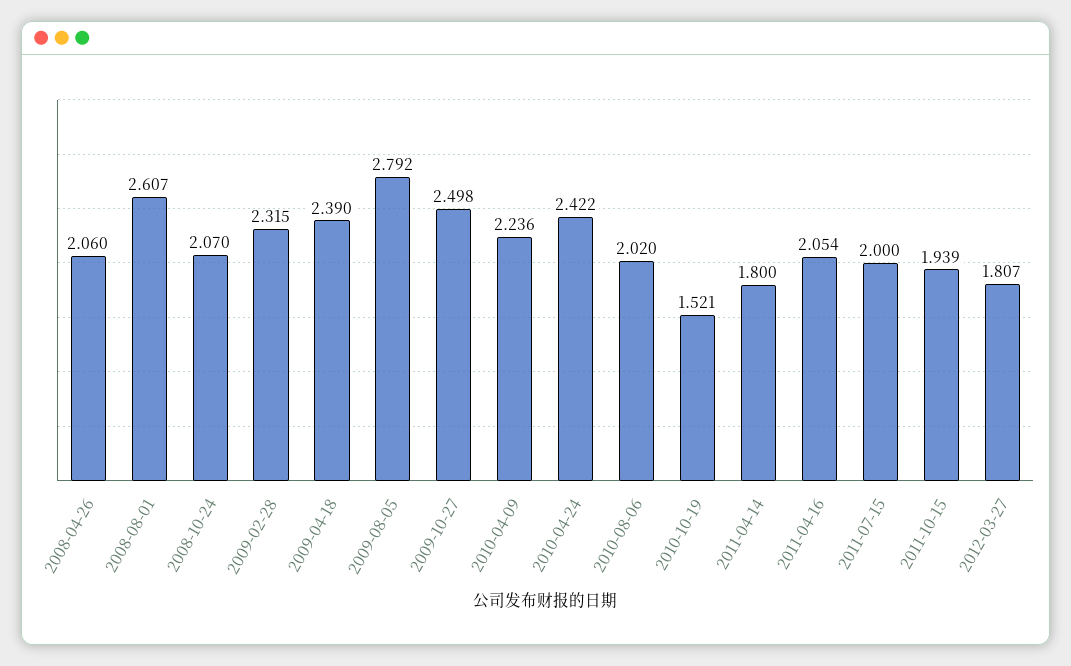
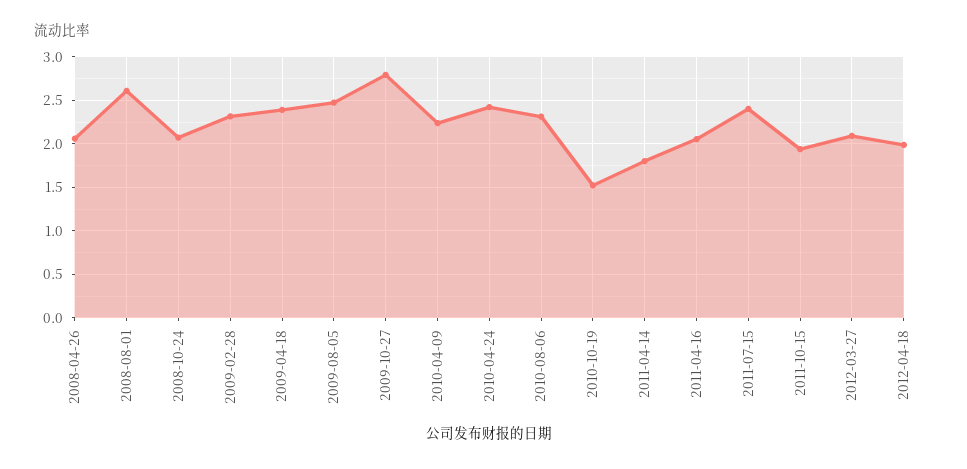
2009-08-05: 2.792 -> 2.5
2009-10-27: 2.498 -> 2.8
2010-08-06: 2.02 -> 2.3
2011-07-15: 2 -> 2.4
2012-03-27: 1.807 -> 2.1
2012-04-18: none -> 2

